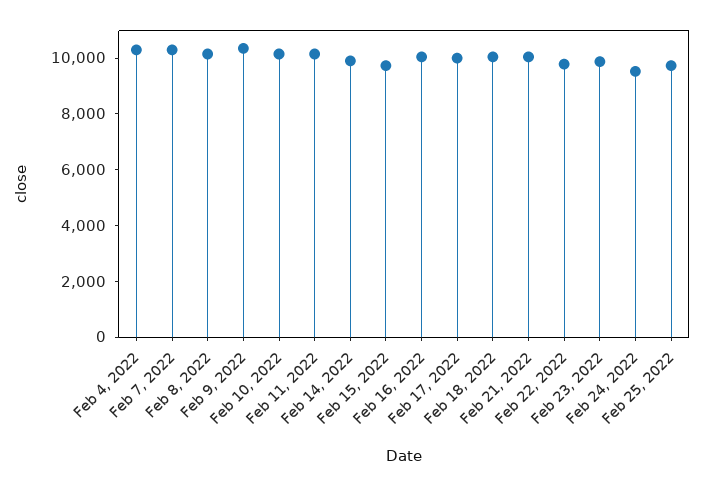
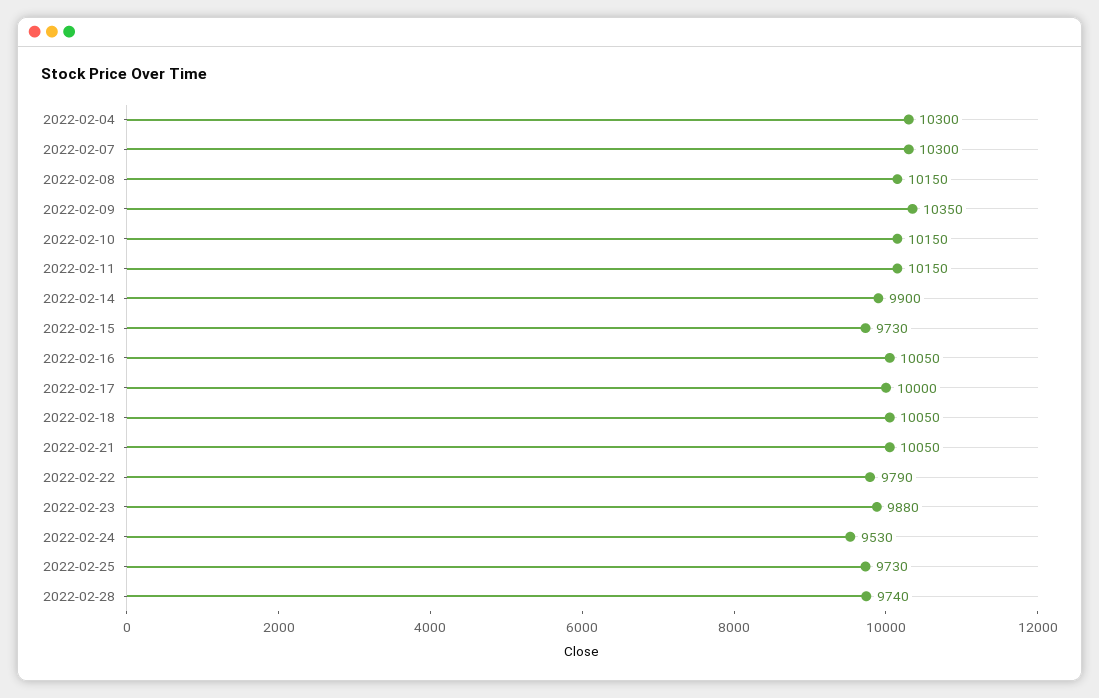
2022-02-28: none -> 9740

